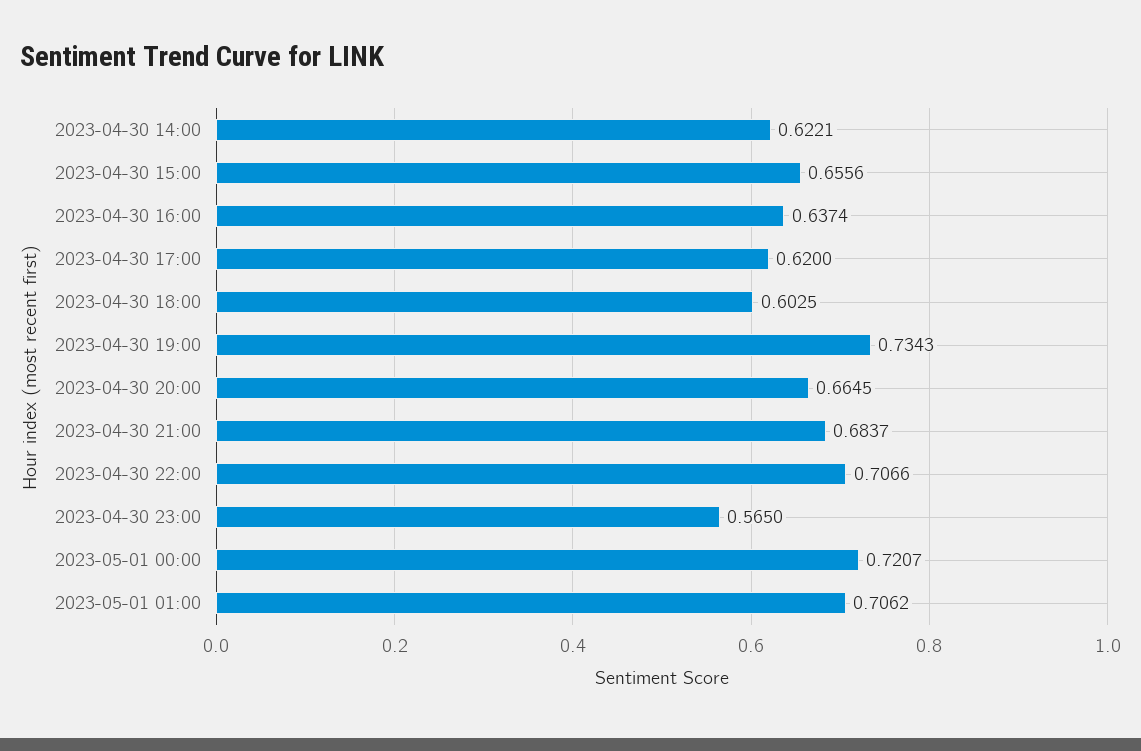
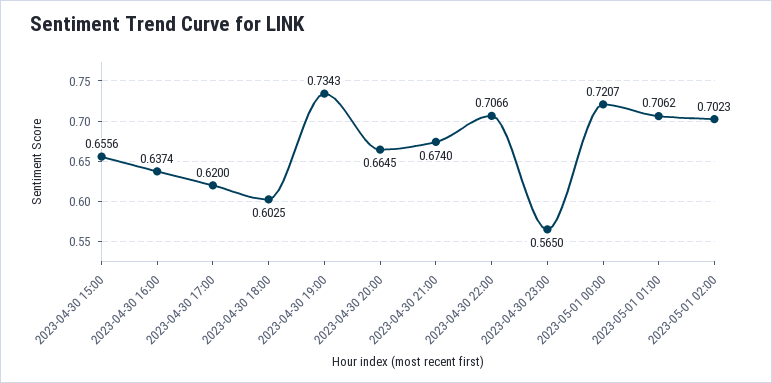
2023-04-30 14:00: 0.6221 -> none
2023-04-30 21:00: 0.6837 -> 0.674
2023-05-01 02:00: none -> 0.7023

